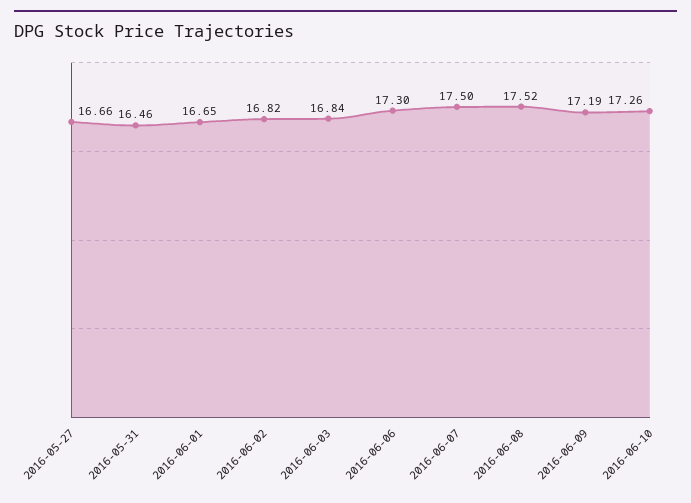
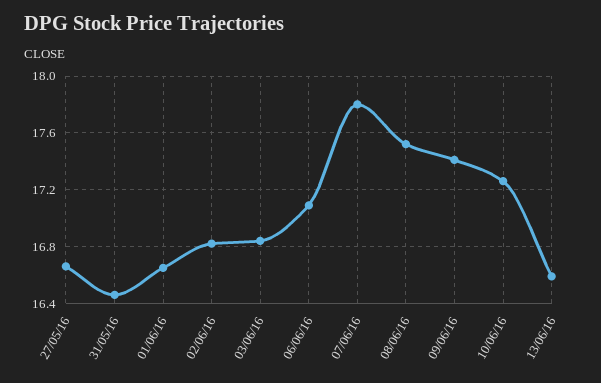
2016-06-06: 17.3 -> 17.1
2016-06-07: 17.5 -> 17.8
2016-06-09: 17.19 -> 17.4
13/06/16: none -> 16.6

